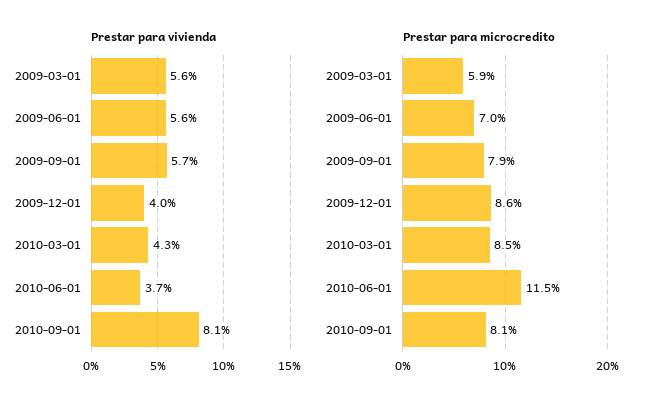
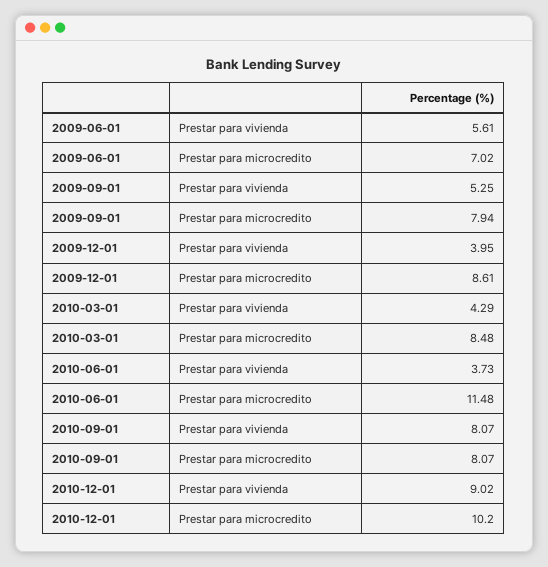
Prestar para vivienda, 2009-03-01: 5.6 -> none
Prestar para vivienda, 2009-09-01: 5.7 -> 5.25
Prestar para microcredito, 2009-03-01: 5.9 -> none
Prestar para vivienda, 2010-12-01: none -> 9.02
Prestar para microcredito, 2010-12-01: none -> 10.2

